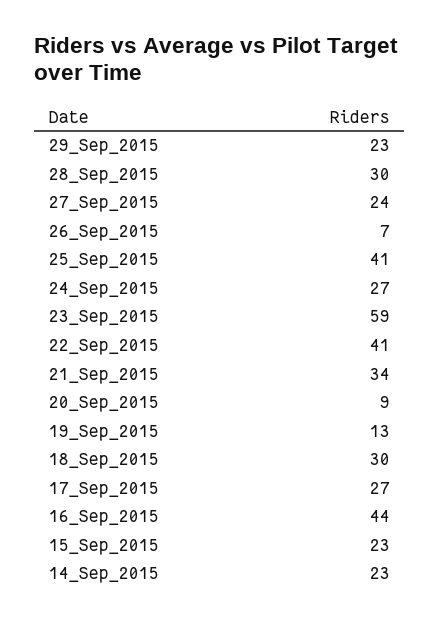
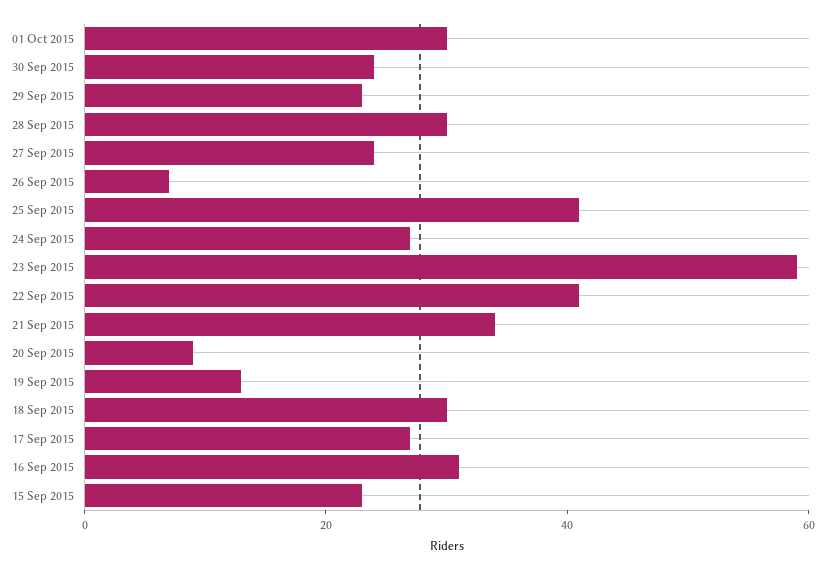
16_Sep_2015: 44 -> 30
14_Sep_2015: 23 -> none
01 Oct 2015: none -> 30
30 Sep 2015: none -> 25

